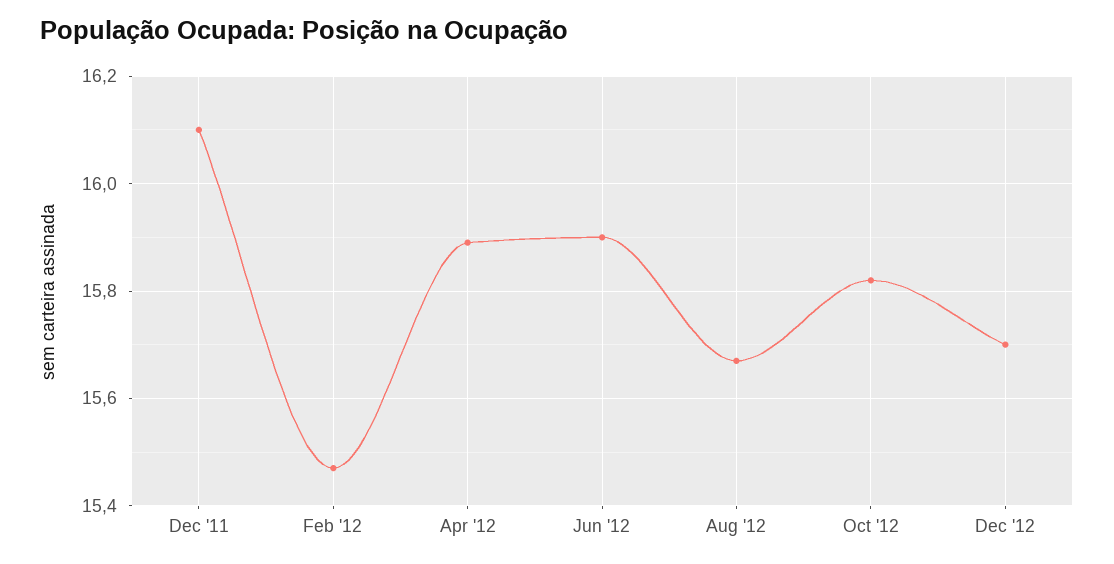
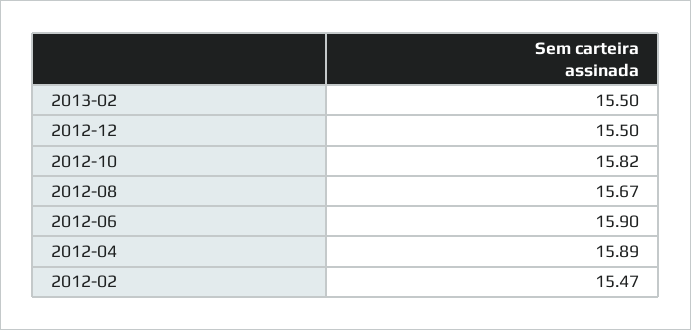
Dec '11: 16.1 -> none
Dec '12: 15.7 -> 15.5
2013-02: none -> 15.5

